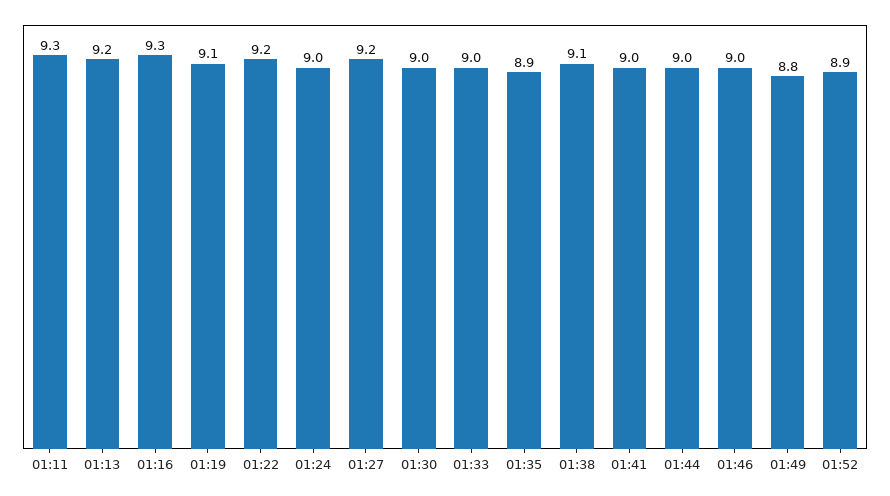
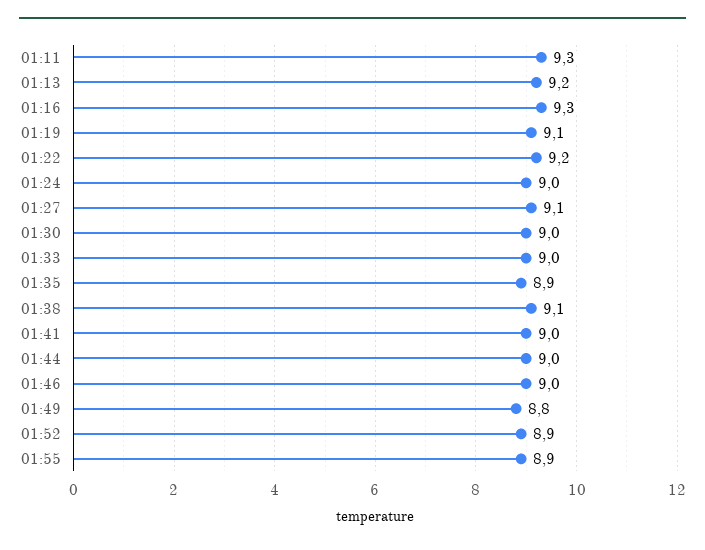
01:27: 9.2 -> 9.1
01:55: none -> 8.9

